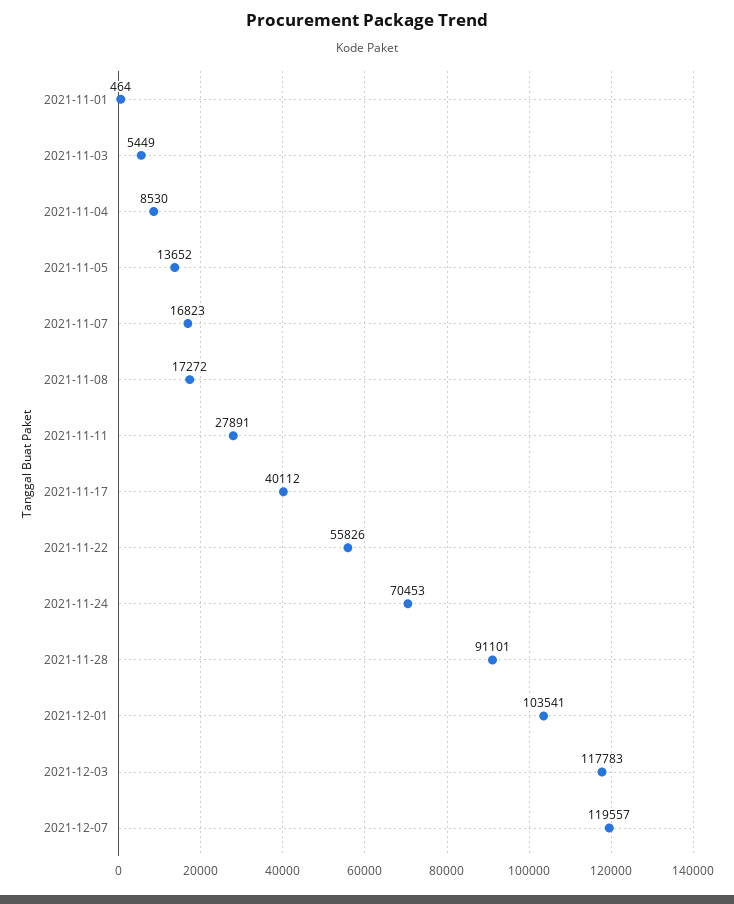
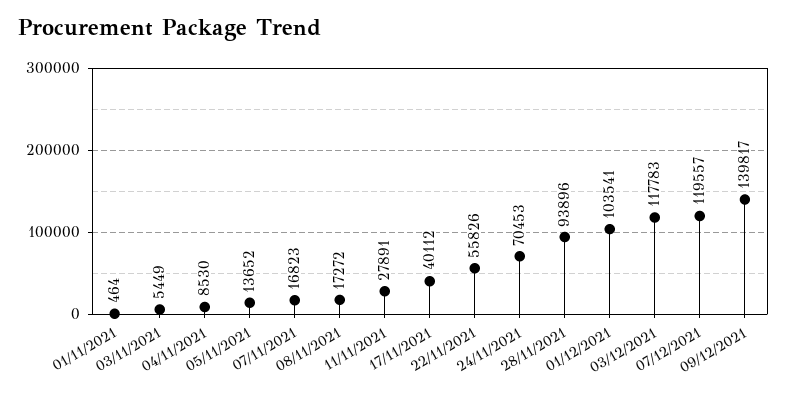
2021-11-28: 91101 -> 93896
09/12/2021: none -> 139817

